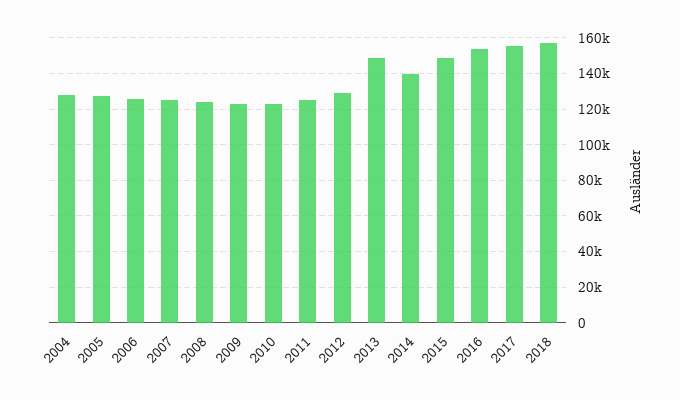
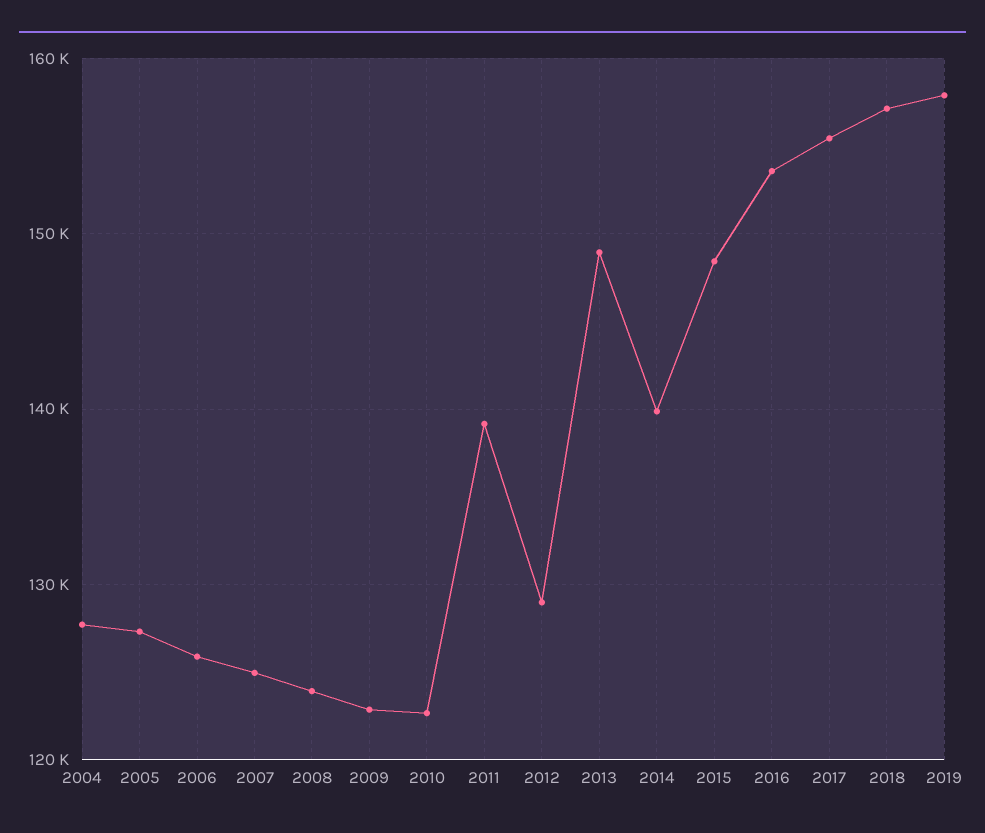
2011: 125000 -> 139000
2019: none -> 158000

